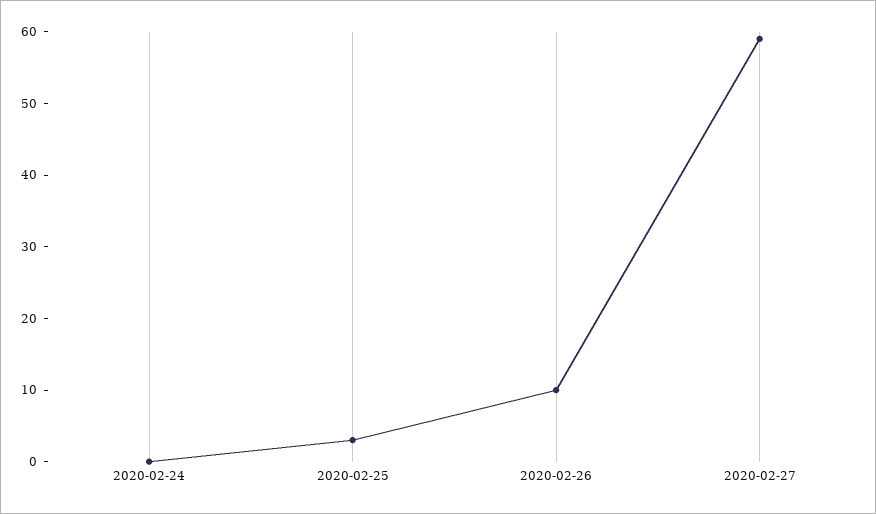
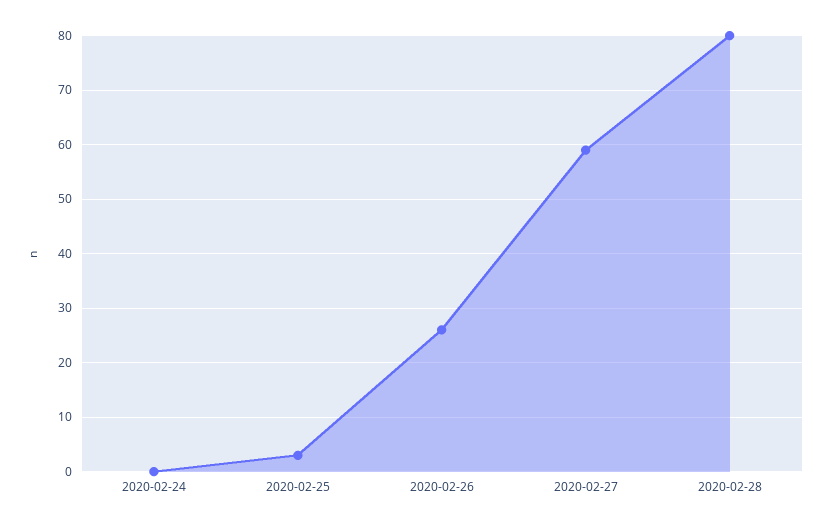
2020-02-26: 10 -> 25
2020-02-28: none -> 80

